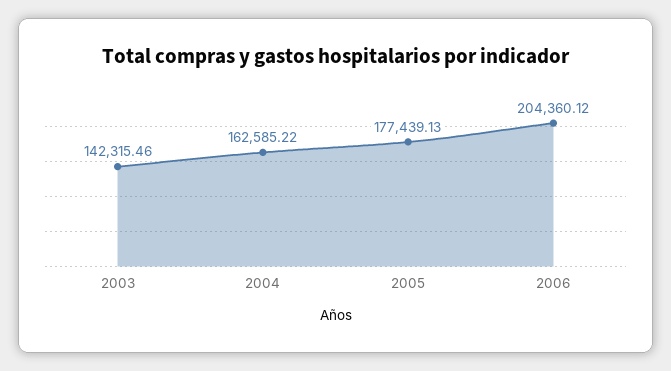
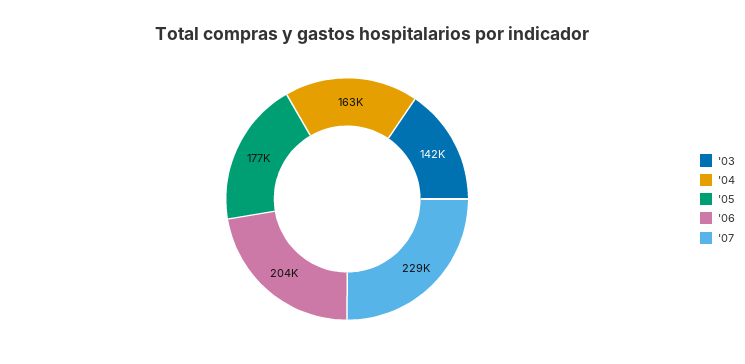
'07: none -> 229000

